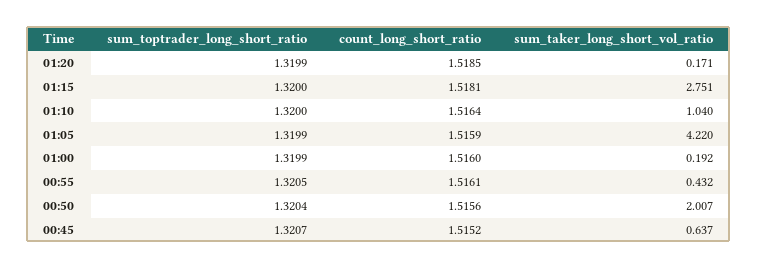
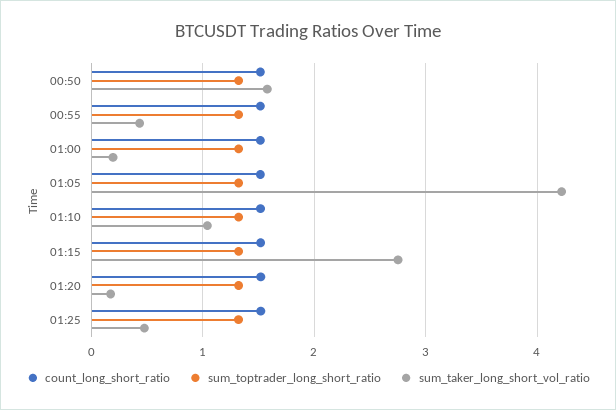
sum_taker_long_short_vol_ratio, 00:50: 2.007 -> 1.6
sum_toptrader_long_short_ratio, 00:45: 1.3207 -> none
count_long_short_ratio, 00:45: 1.5152 -> none
sum_taker_long_short_vol_ratio, 00:45: 0.637 -> none
count_long_short_ratio, 01:25: none -> 1.5
sum_toptrader_long_short_ratio, 01:25: none -> 1.3
sum_taker_long_short_vol_ratio, 01:25: none -> 0.5

